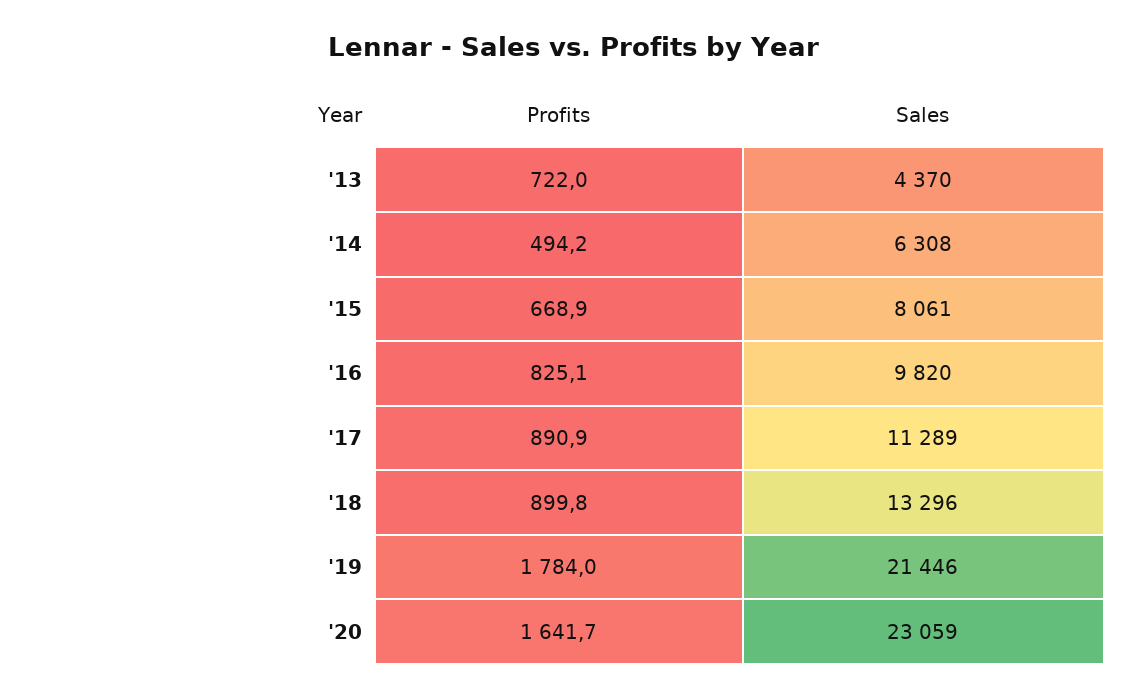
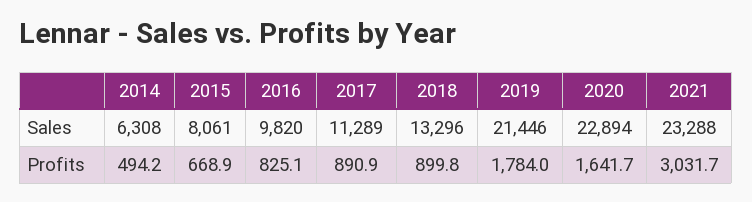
Profits, '13: 722 -> none
Sales, '13: 4370 -> none
Sales, '20: 23059 -> 22894
Sales, 2021: none -> 23288
Profits, 2021: none -> 3031.7

